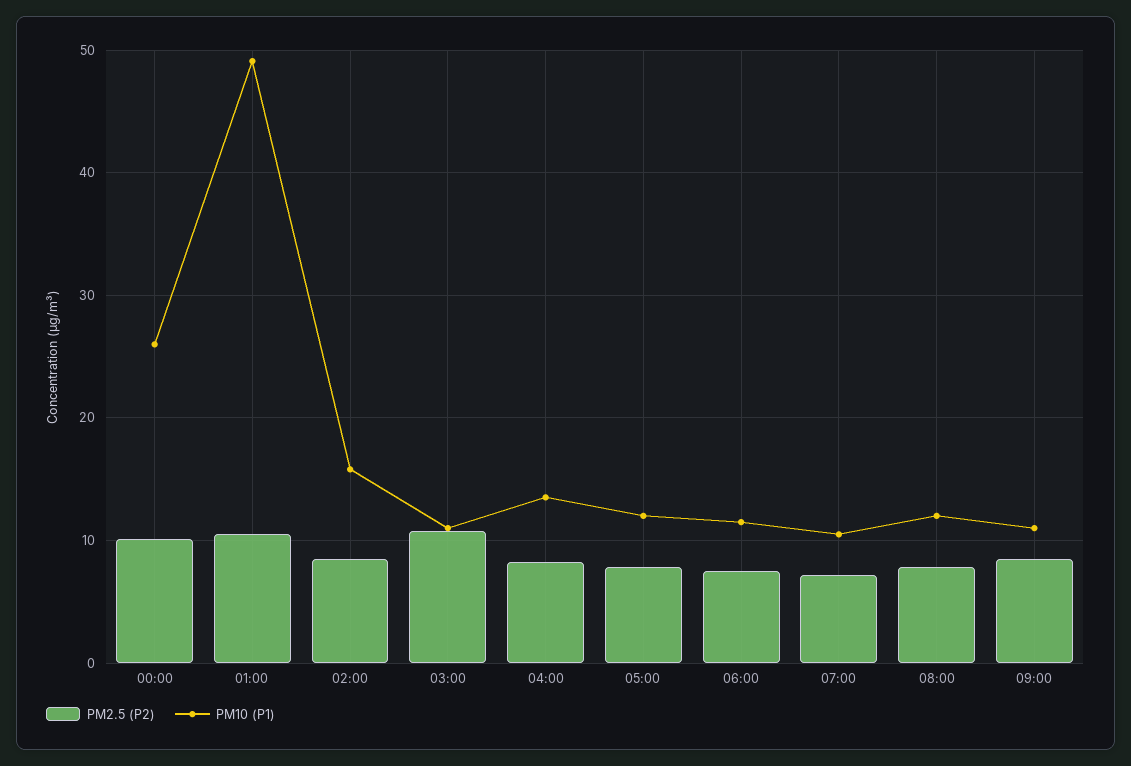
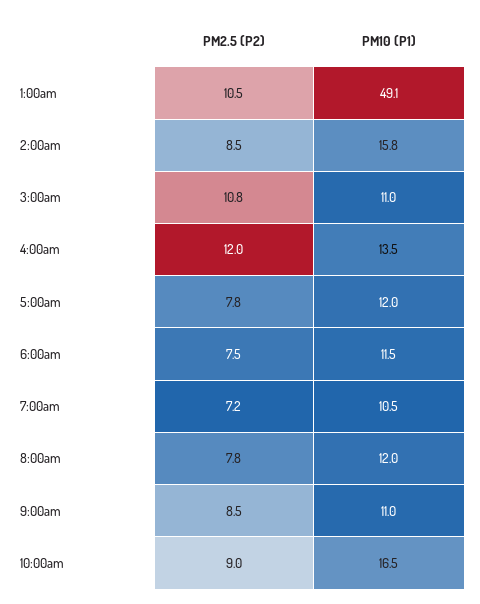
PM2.5 (P2), 00:00: 10 -> none
PM10 (P1), 00:00: 26 -> none
PM2.5 (P2), 04:00: 8 -> 12
PM2.5 (P2), 10:00am: none -> 9
PM10 (P1), 10:00am: none -> 16.5

